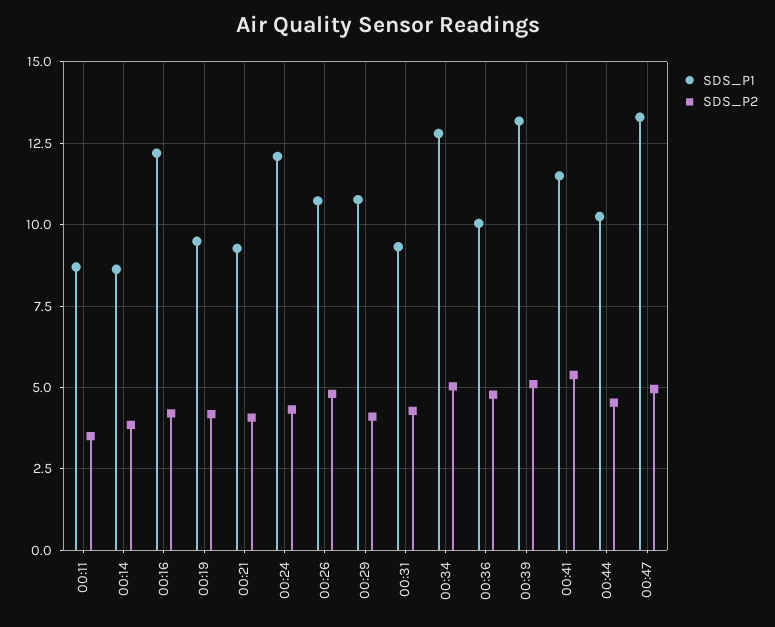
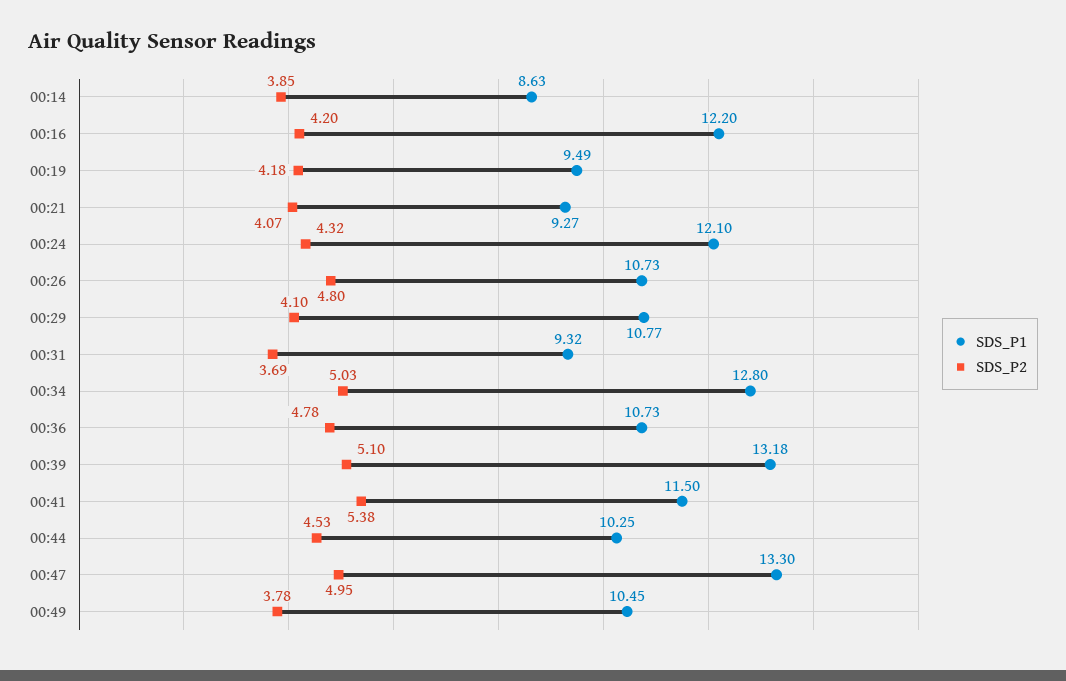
SDS_P1, 00:11: 8.75 -> none
SDS_P2, 00:11: 3.5 -> none
SDS_P2, 00:31: 4.25 -> 3.69
SDS_P1, 00:36: 10 -> 10.73
SDS_P1, 00:49: none -> 10.45
SDS_P2, 00:49: none -> 3.78

